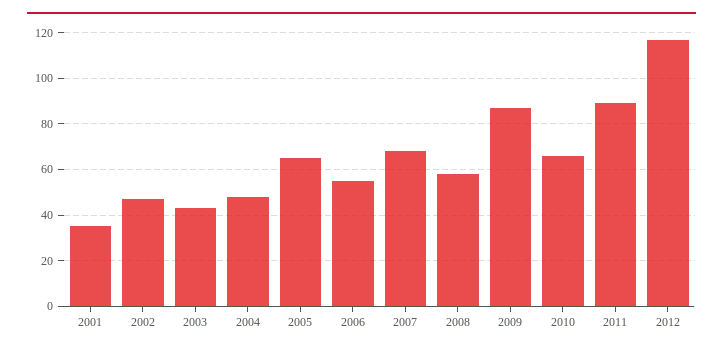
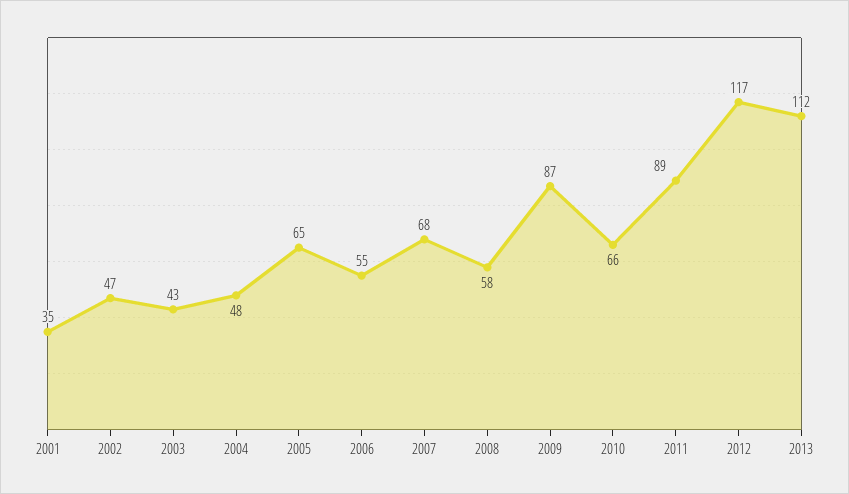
2013: none -> 112

